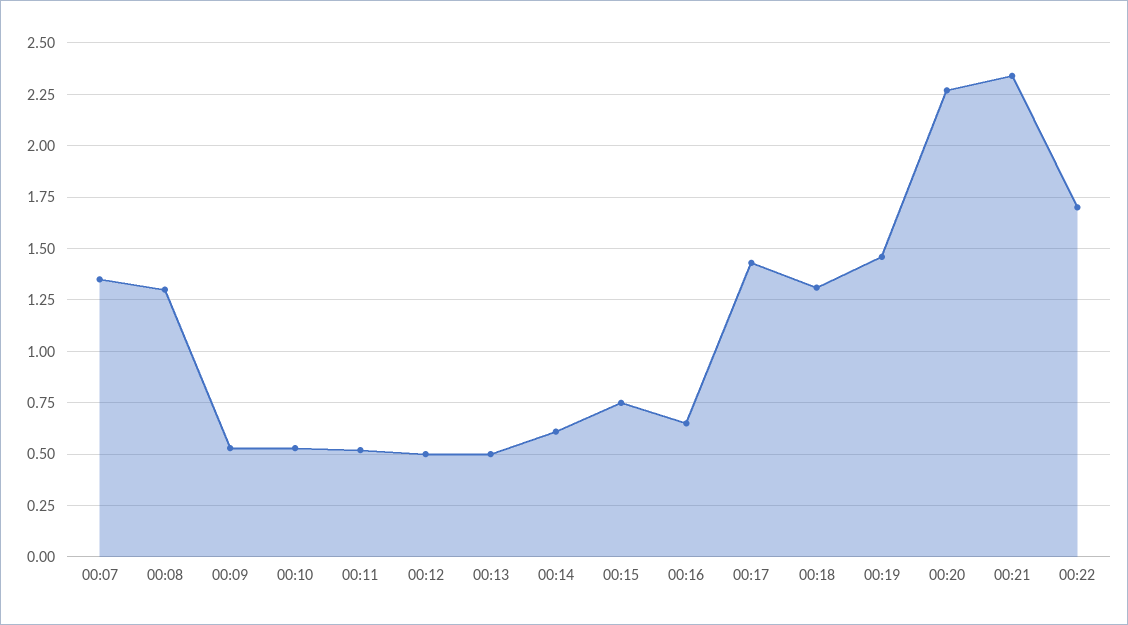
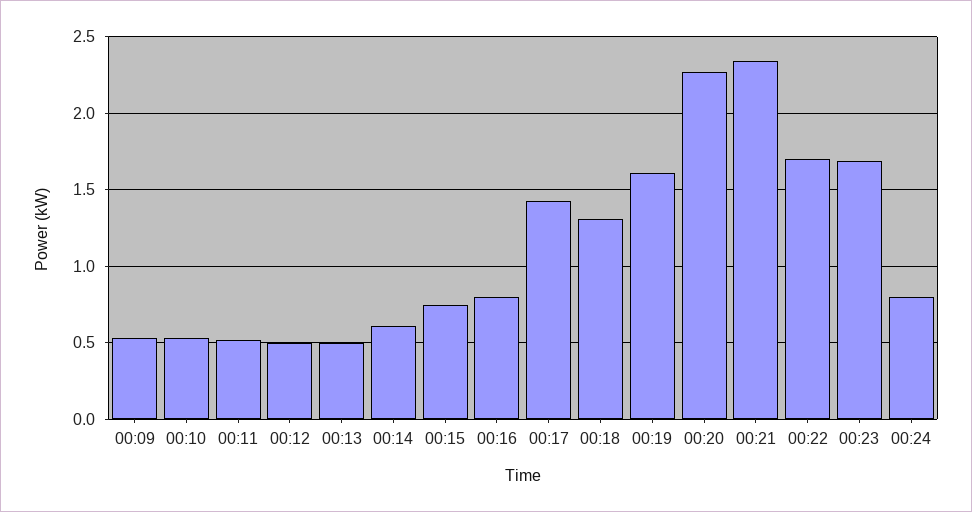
00:07: 1.35 -> none
00:08: 1.3 -> none
00:16: 0.65 -> 0.8
00:19: 1.45 -> 1.6
00:23: none -> 1.7
00:24: none -> 0.8

